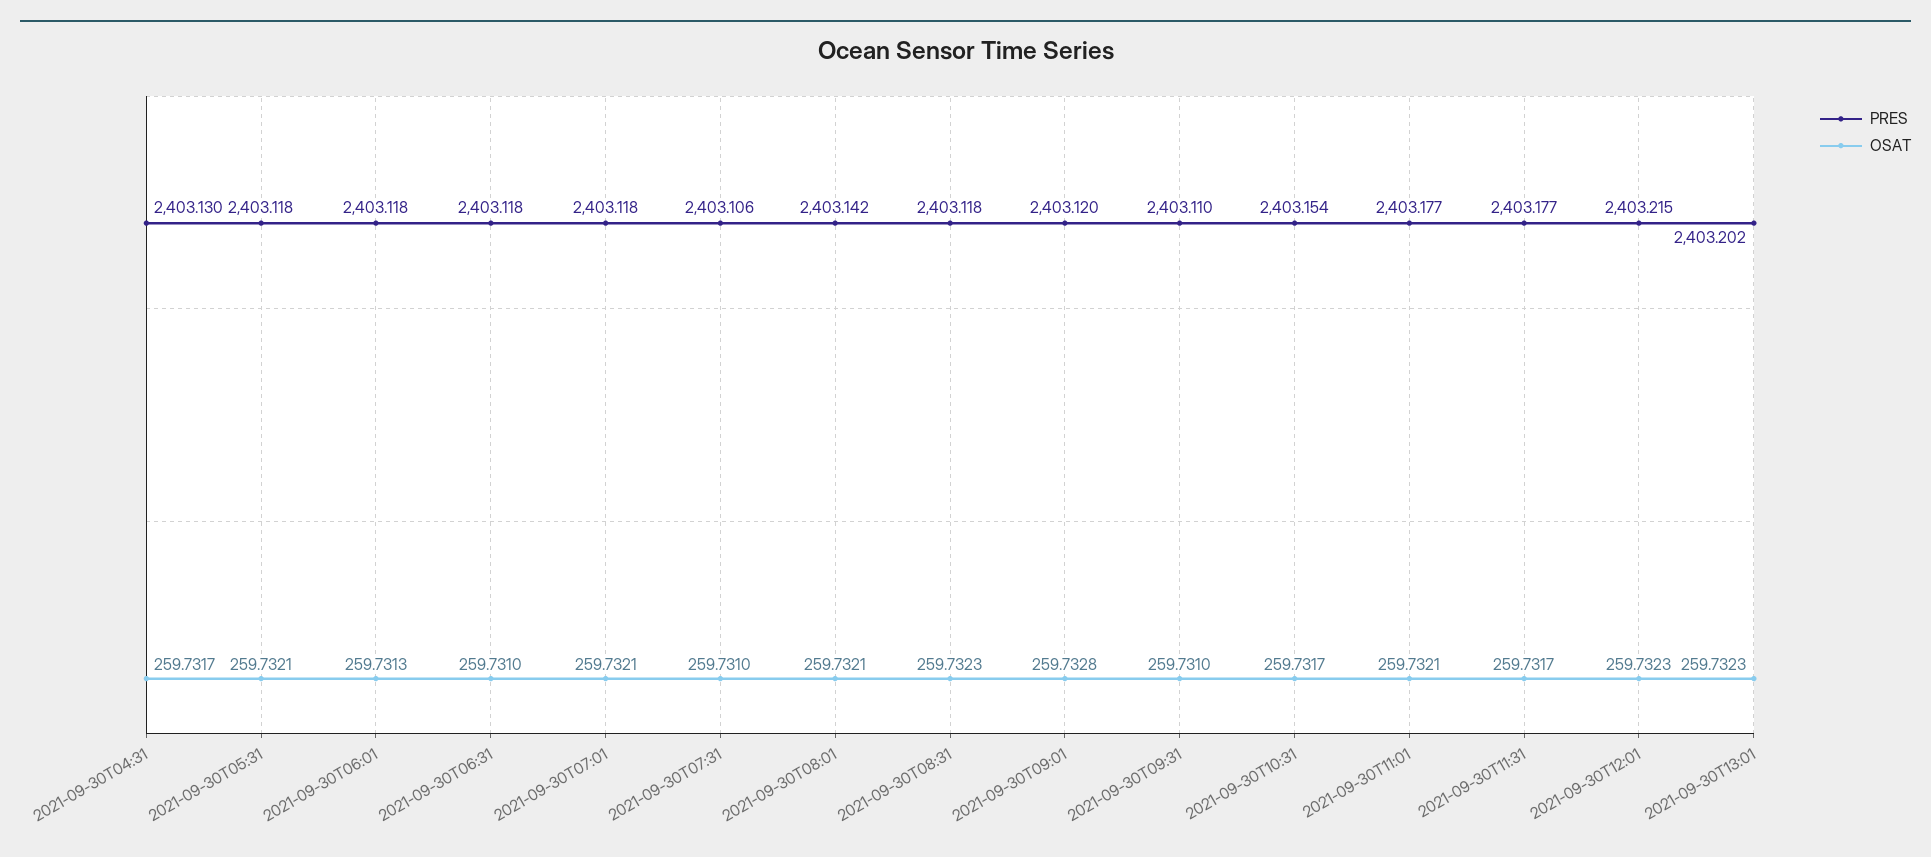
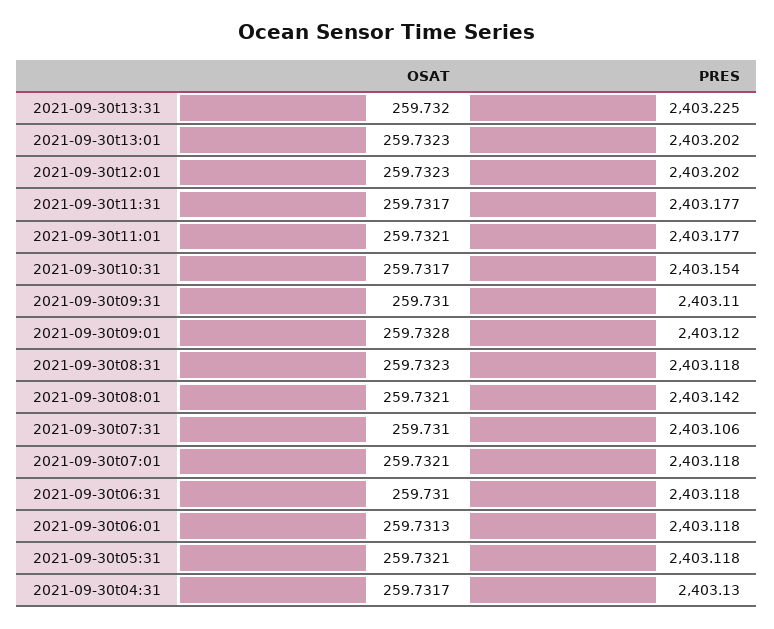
PRES, 2021-09-30T12:01: 2403.215 -> 2403.202
OSAT, 2021-09-30t13:31: none -> 259.732
PRES, 2021-09-30t13:31: none -> 2403.225

